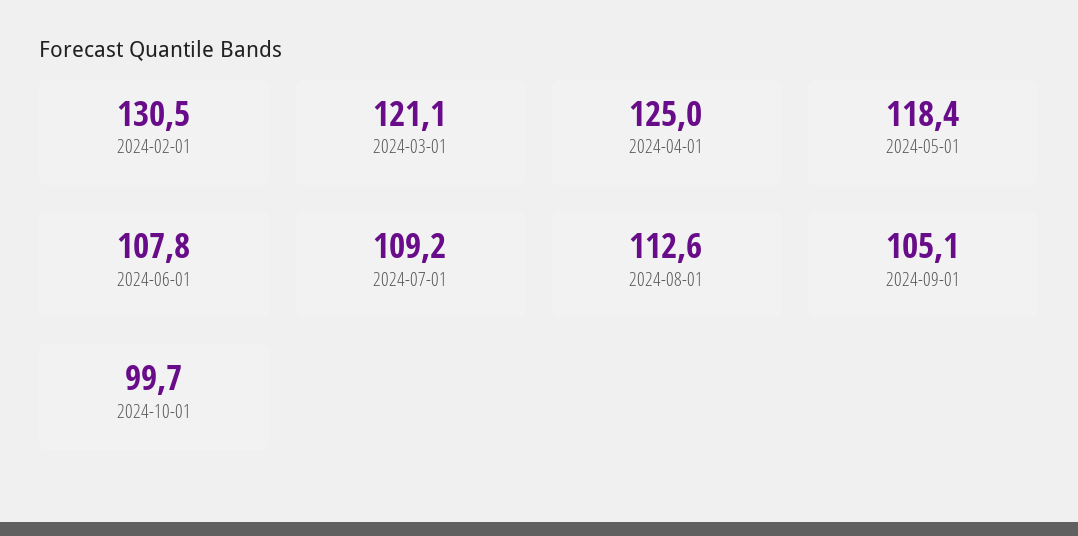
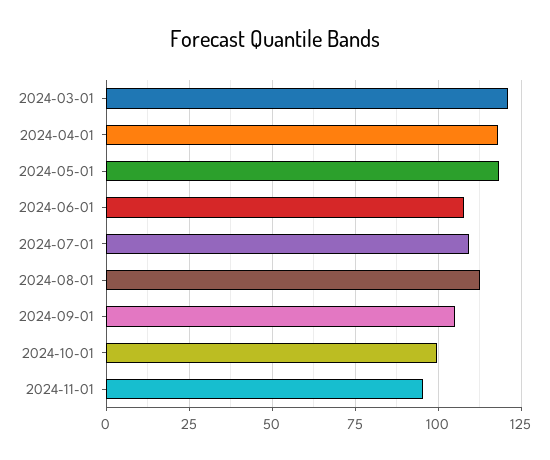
2024-02-01: 130.5 -> none
2024-04-01: 125 -> 117.5
2024-11-01: none -> 95

